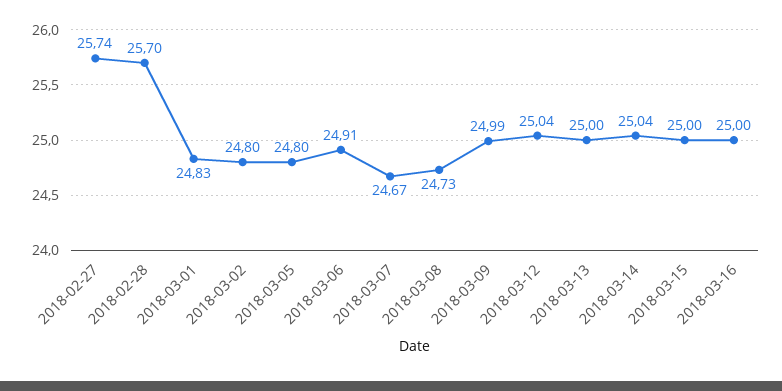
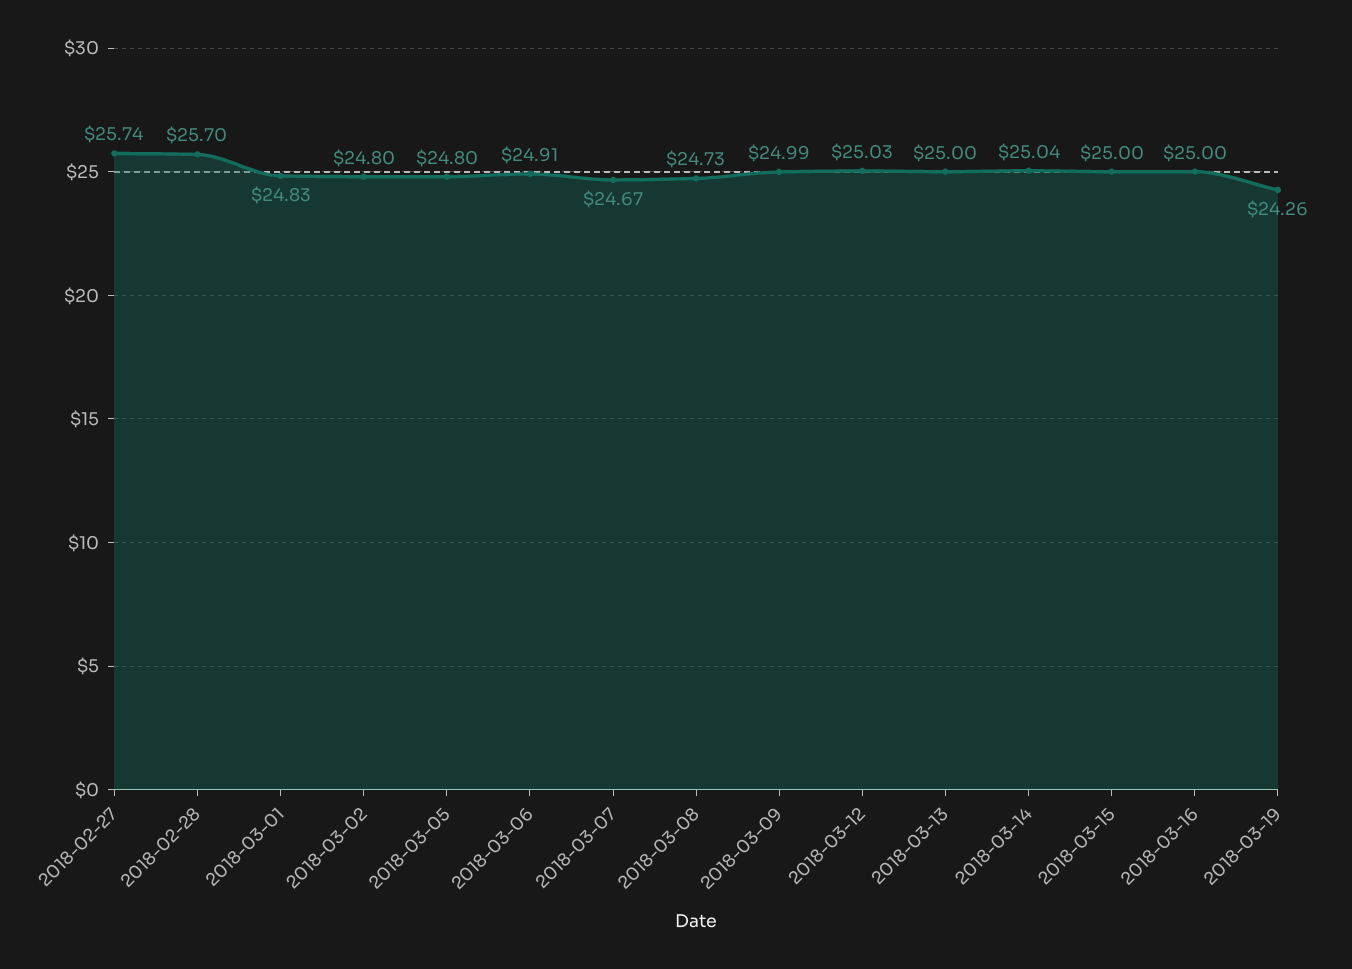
2018-03-12: 25.04 -> 25.03
2018-03-19: none -> 24.26

